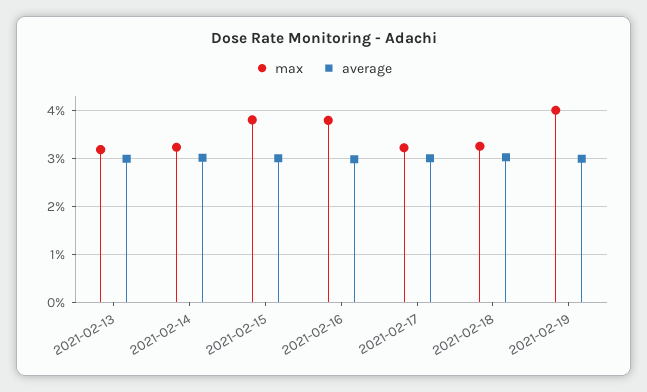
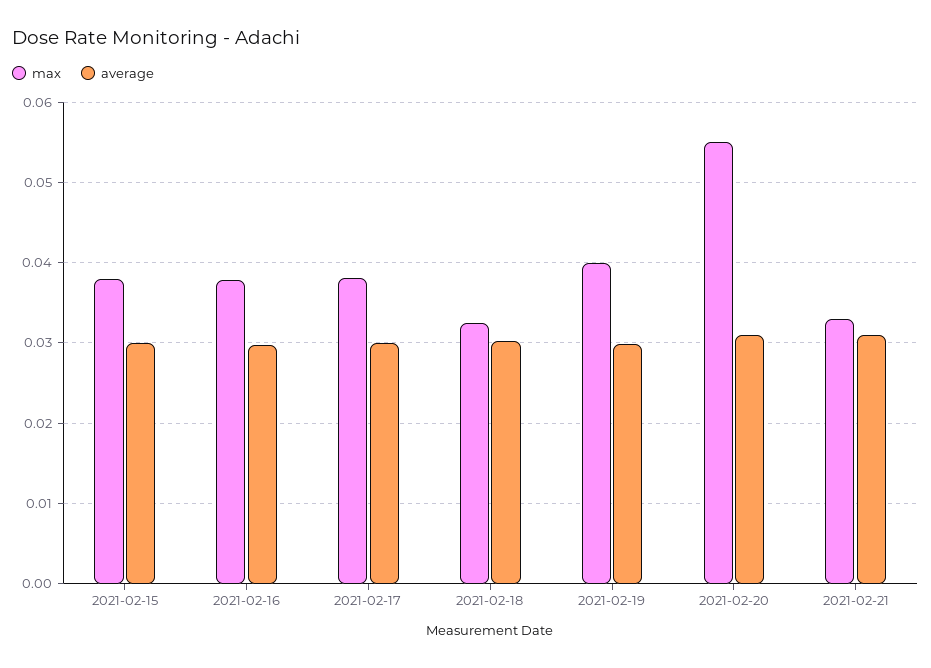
max, 2021-02-13: 0.032 -> none
average, 2021-02-13: 0.03 -> none
max, 2021-02-14: 0.032 -> none
average, 2021-02-14: 0.03 -> none
max, 2021-02-17: 0.032 -> 0.038
max, 2021-02-20: none -> 0.055
average, 2021-02-20: none -> 0.031
max, 2021-02-21: none -> 0.033
average, 2021-02-21: none -> 0.031

